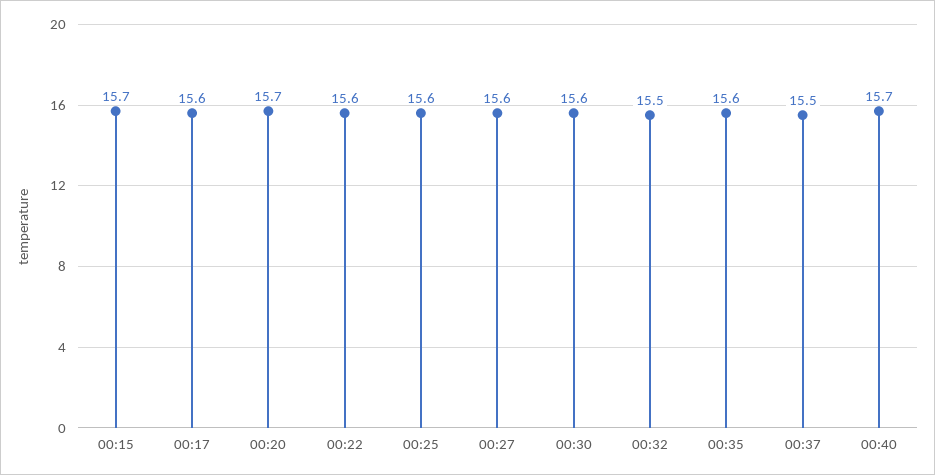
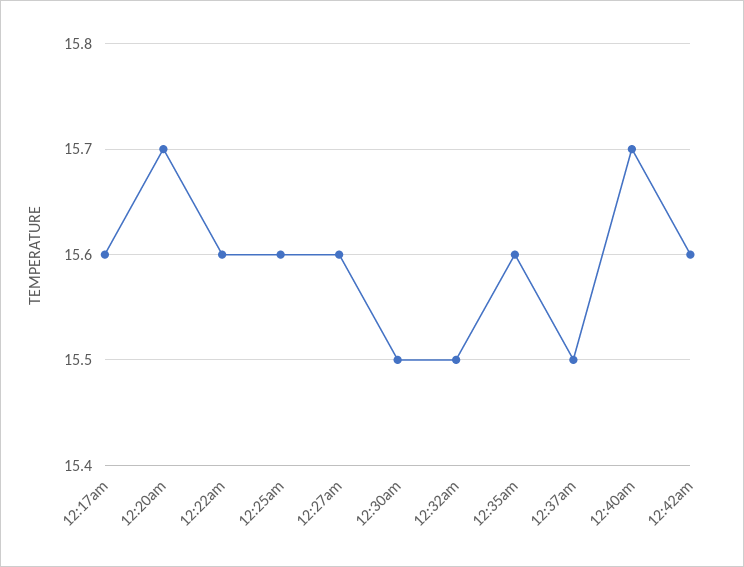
00:15: 15.7 -> none
00:30: 15.6 -> 15.5
12:42am: none -> 15.6

